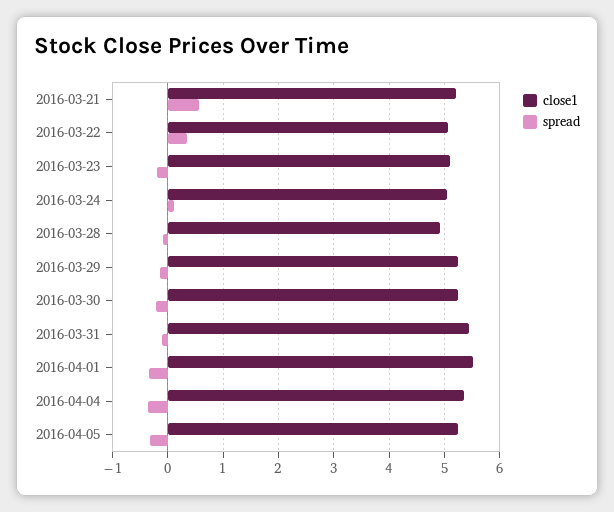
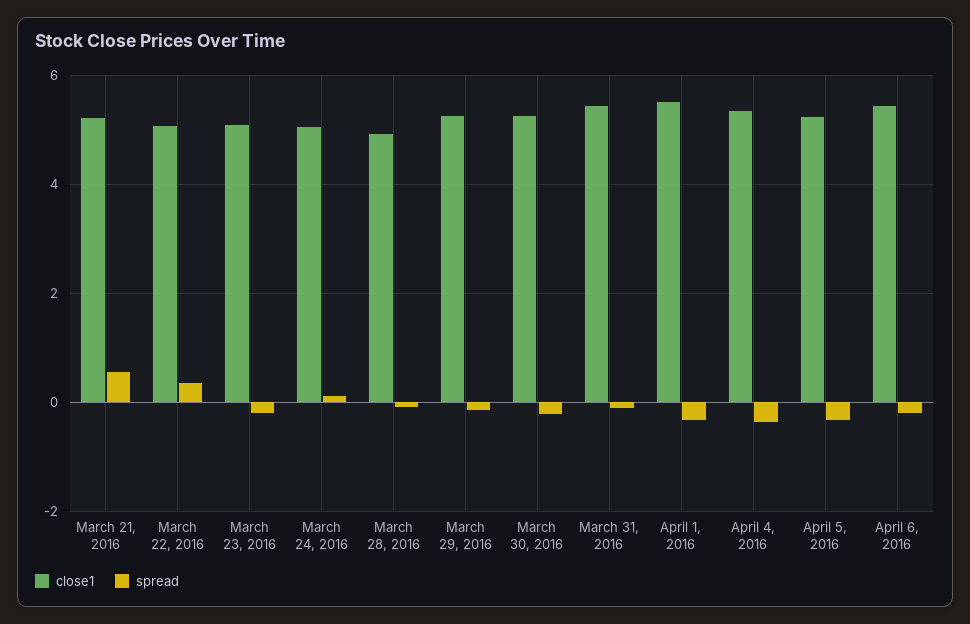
close1, April 6, 2016: none -> 5.4
spread, April 6, 2016: none -> -0.2

